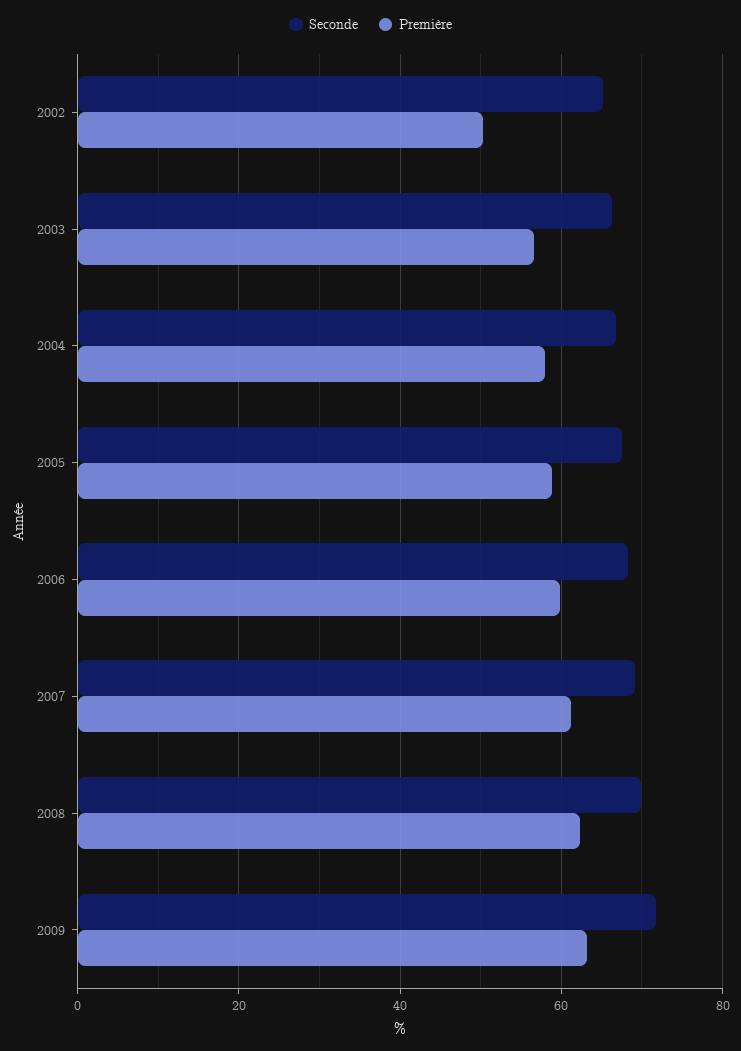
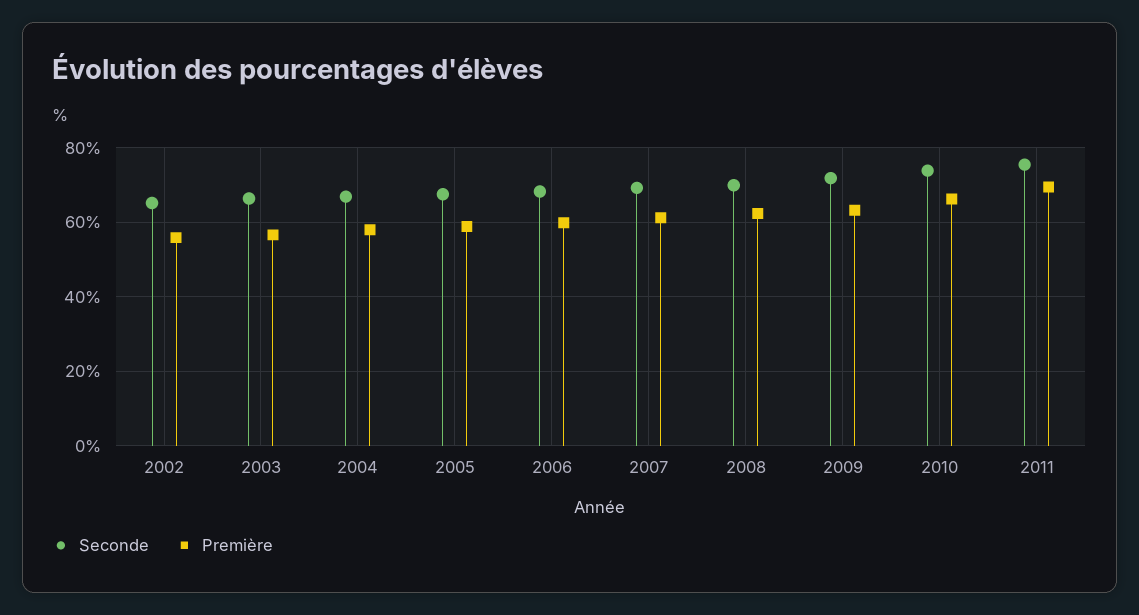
Première, 2002: 50 -> 56
Seconde, 2010: none -> 74
Première, 2010: none -> 66
Seconde, 2011: none -> 76
Première, 2011: none -> 70

